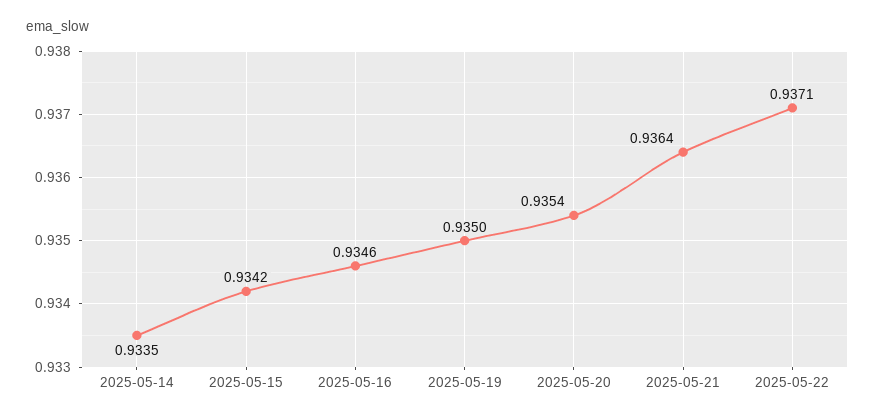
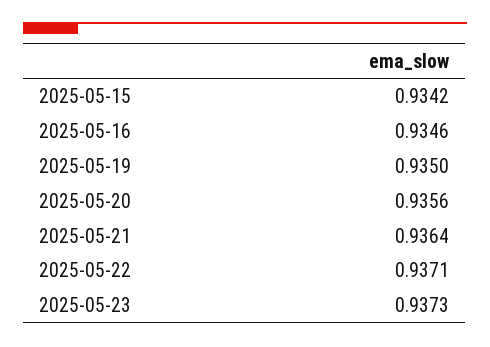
2025-05-14: 0.9335 -> none
2025-05-20: 0.9354 -> 0.9356
2025-05-23: none -> 0.9373

